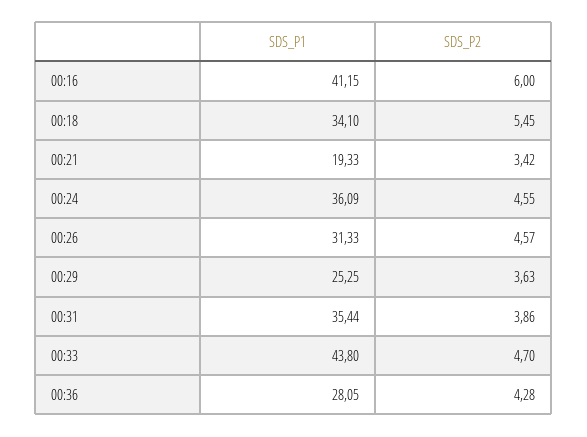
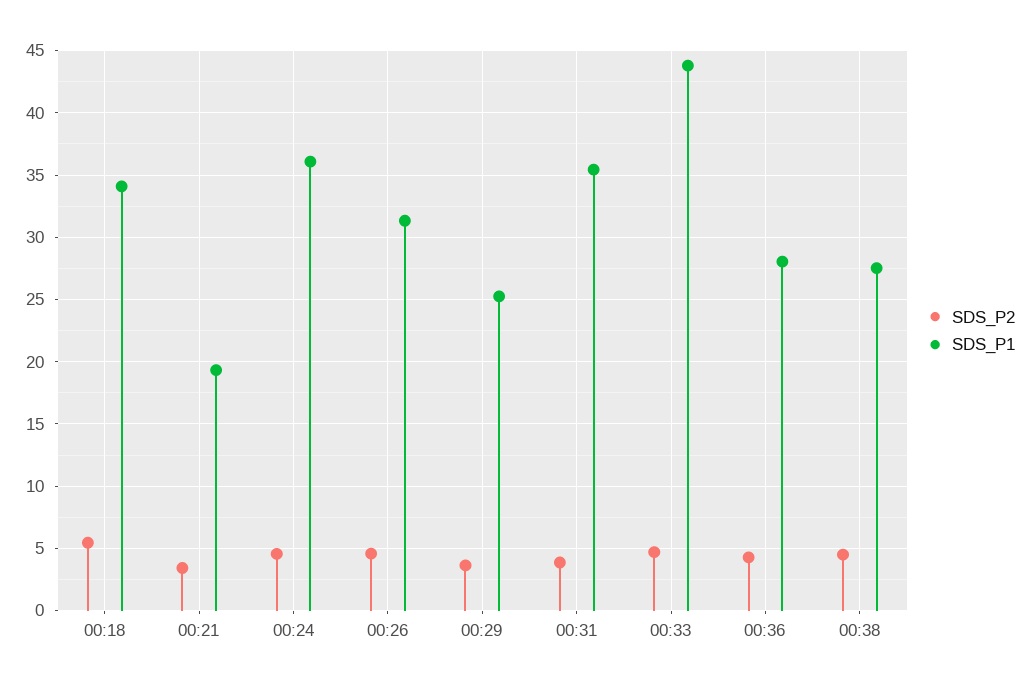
SDS_P1, 00:16: 41.15 -> none
SDS_P2, 00:16: 6 -> none
SDS_P2, 00:38: none -> 4.5
SDS_P1, 00:38: none -> 27.5

